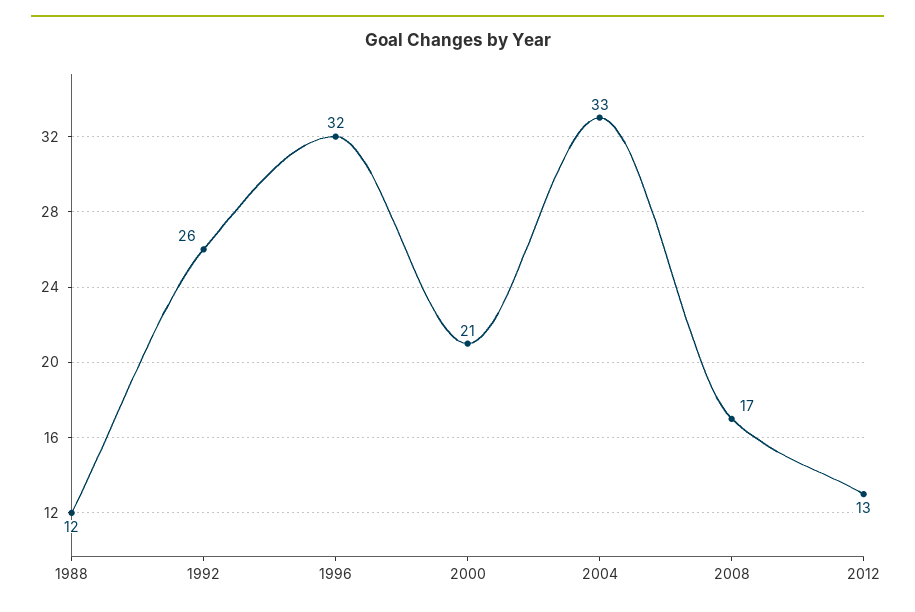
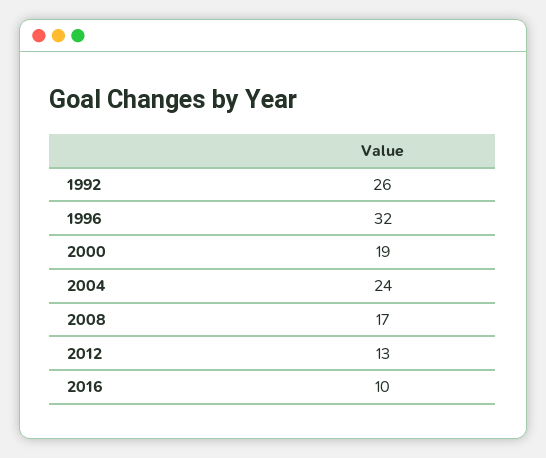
1988: 12 -> none
2000: 21 -> 19
2004: 33 -> 24
2016: none -> 10

